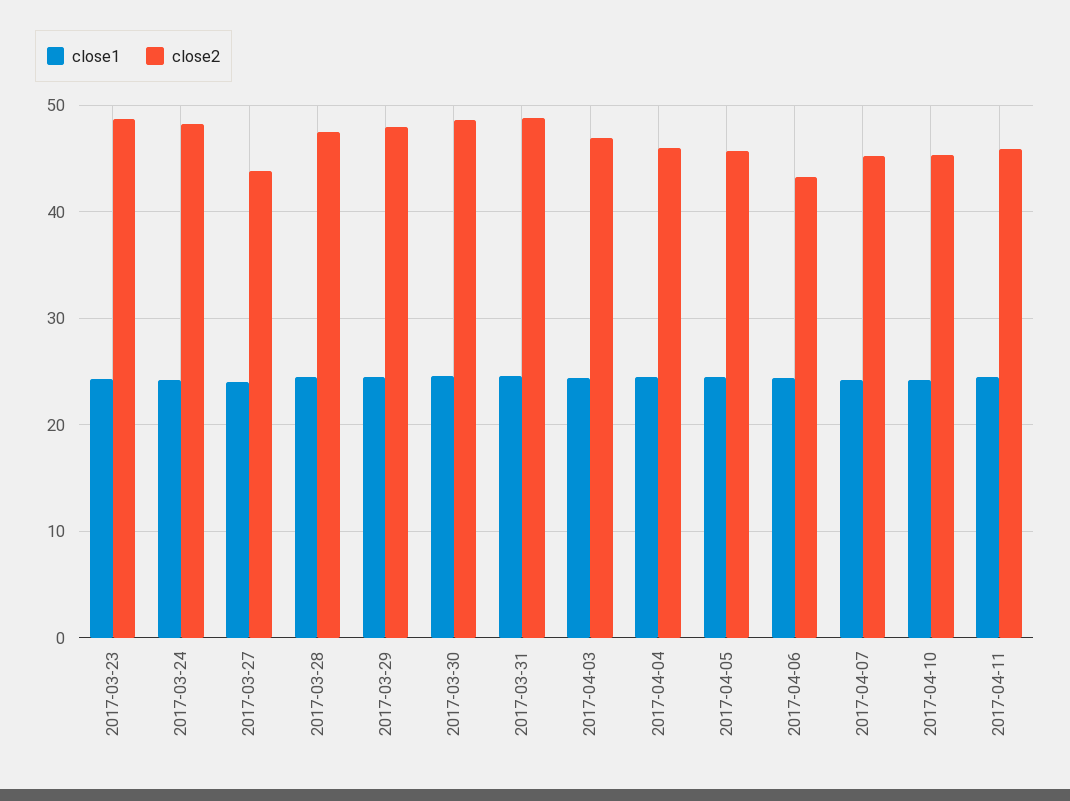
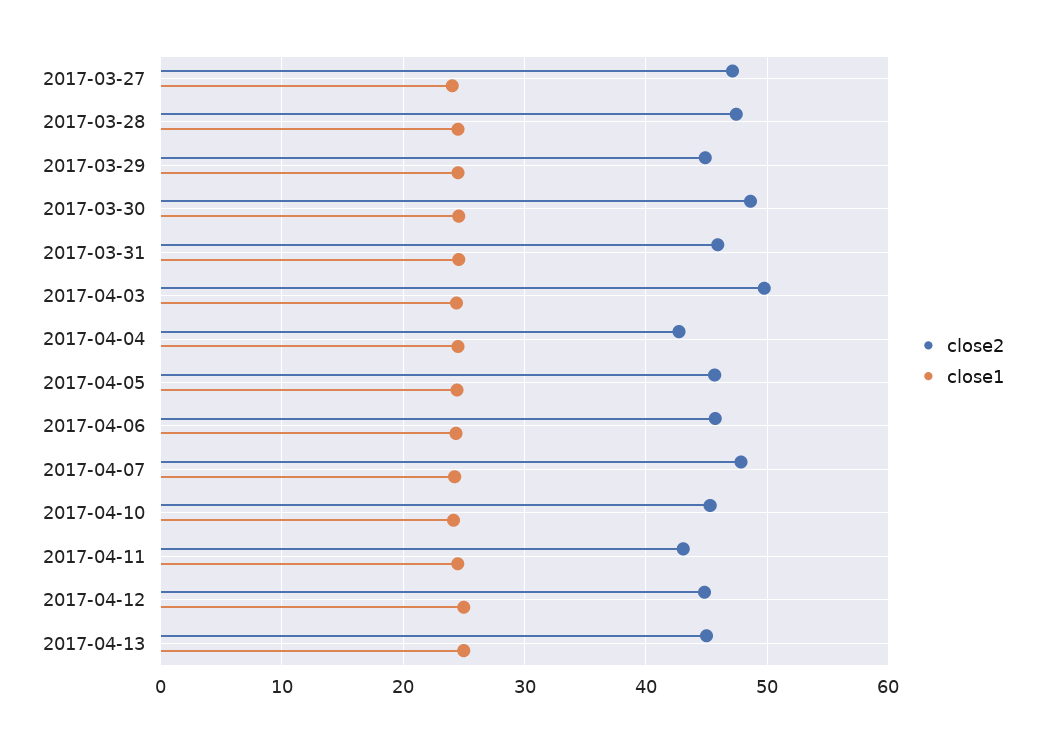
close1, 2017-03-23: 24 -> none
close2, 2017-03-23: 49 -> none
close1, 2017-03-24: 24 -> none
close2, 2017-03-24: 48 -> none
close2, 2017-03-27: 44 -> 47
close2, 2017-03-29: 48 -> 45
close2, 2017-03-31: 49 -> 46
close2, 2017-04-03: 47 -> 50
close2, 2017-04-04: 46 -> 43
close2, 2017-04-06: 43 -> 46
close2, 2017-04-07: 45 -> 48
close2, 2017-04-11: 46 -> 43
close2, 2017-04-12: none -> 45
close1, 2017-04-12: none -> 25
close2, 2017-04-13: none -> 45
close1, 2017-04-13: none -> 25

